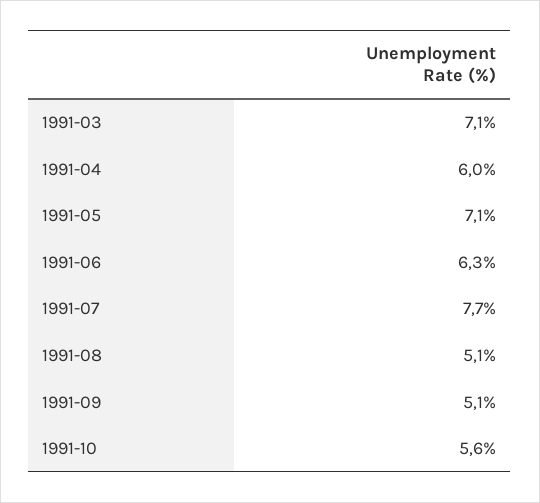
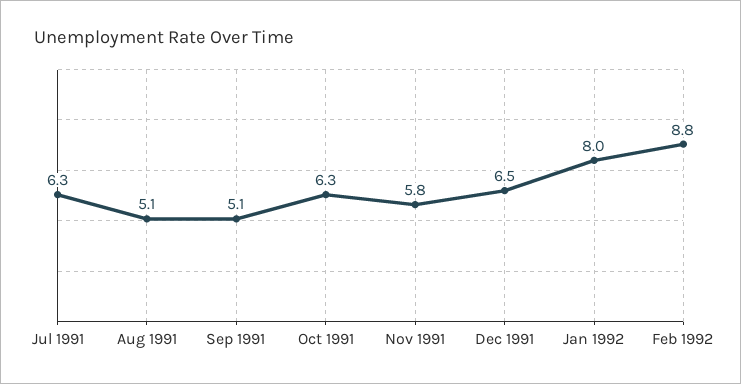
1991-03: 7.1 -> none
1991-04: 6 -> none
1991-05: 7.1 -> none
1991-06: 6.3 -> none
1991-07: 7.7 -> 6.3
1991-10: 5.6 -> 6.3
Nov 1991: none -> 5.8
Dec 1991: none -> 6.5
Jan 1992: none -> 8
Feb 1992: none -> 8.8

